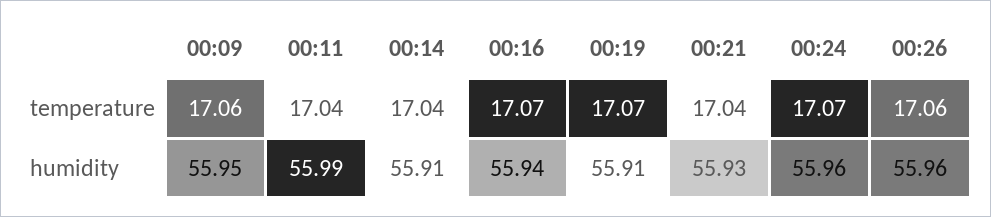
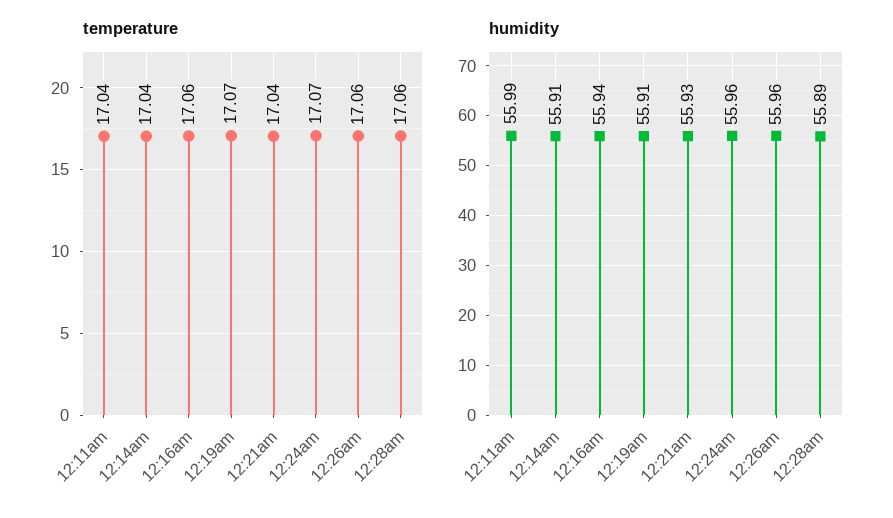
temperature, 00:09: 17.06 -> none
temperature, 00:16: 17.07 -> 17.06
humidity, 00:09: 55.95 -> none
temperature, 12:28am: none -> 17.06
humidity, 12:28am: none -> 55.89

